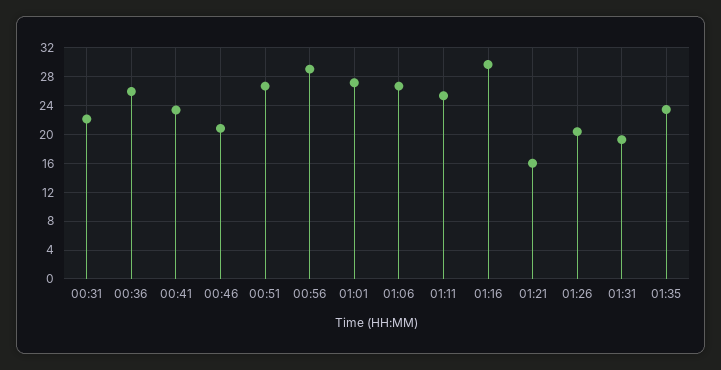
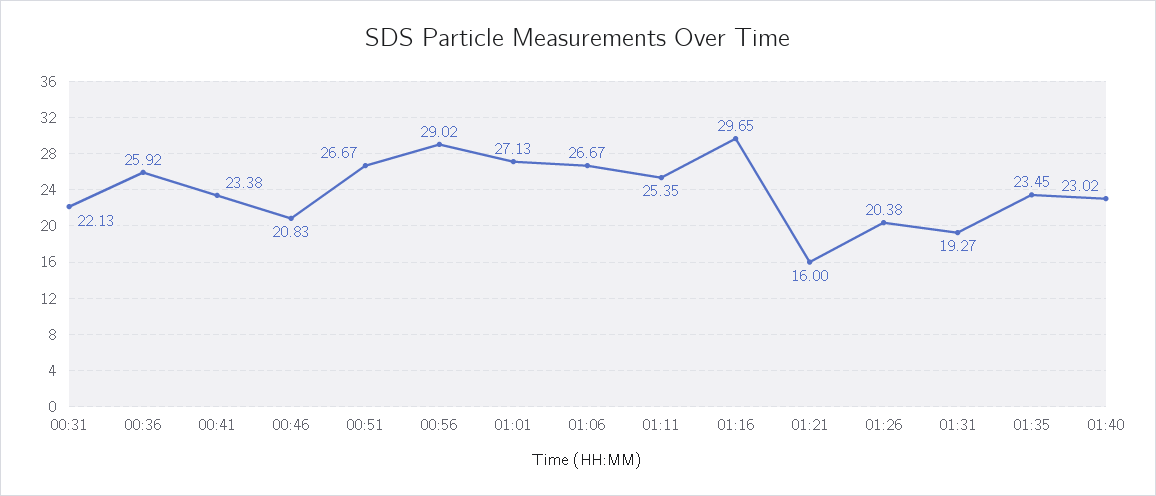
01:40: none -> 23.02

